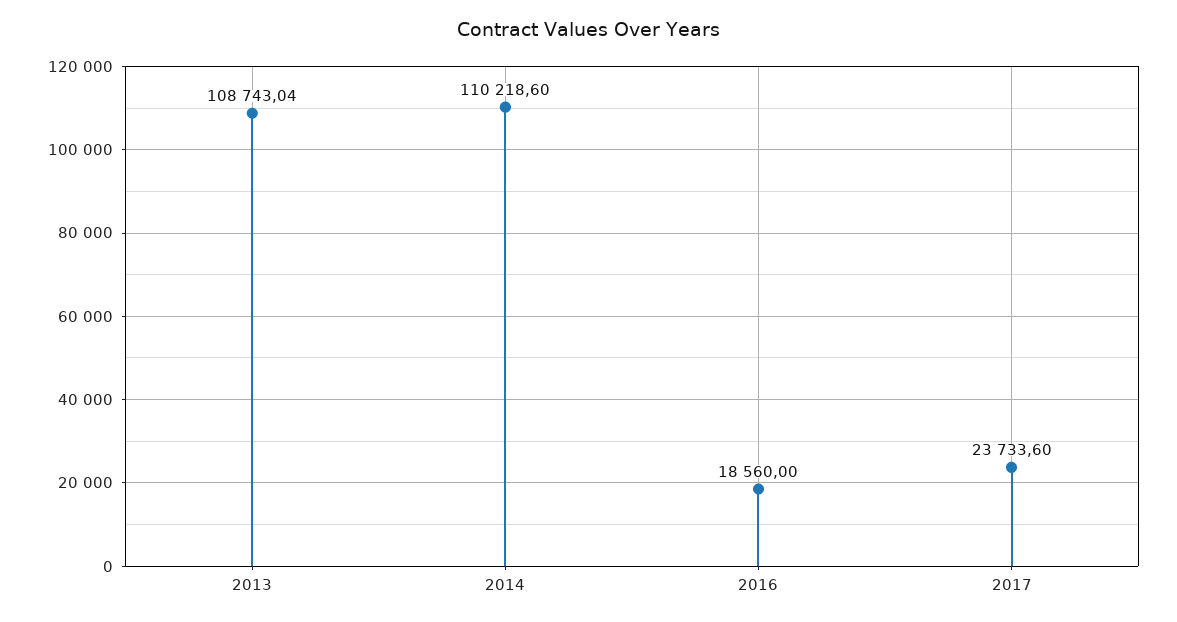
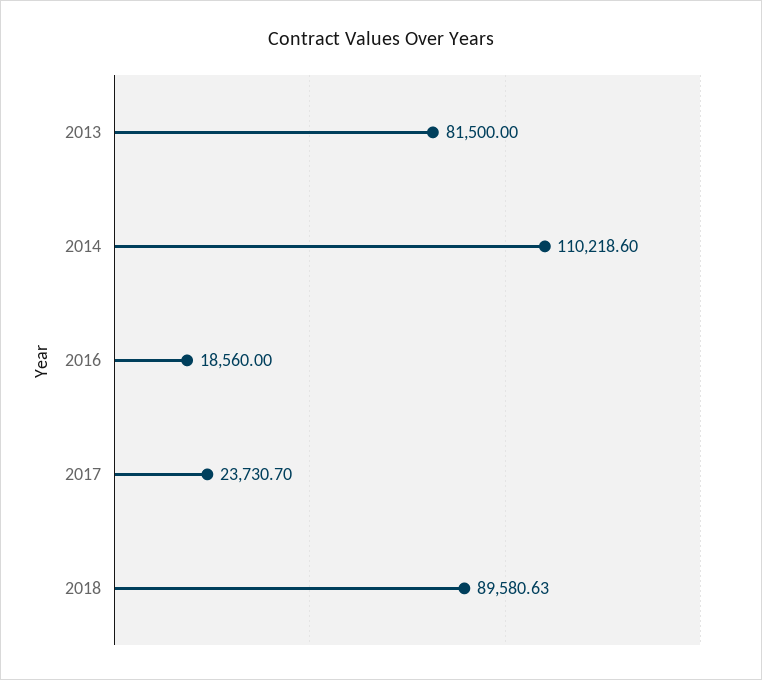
2013: 108743.04 -> 81500
2017: 23733.6 -> 23730.7
2018: none -> 89580.63

